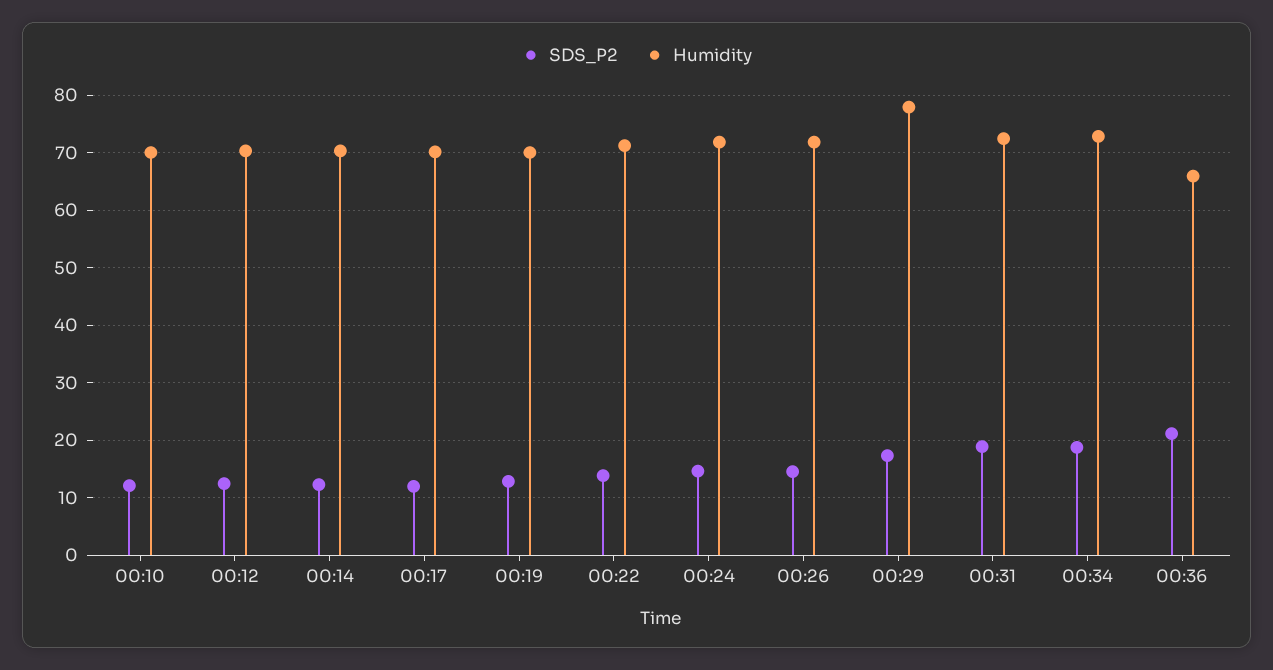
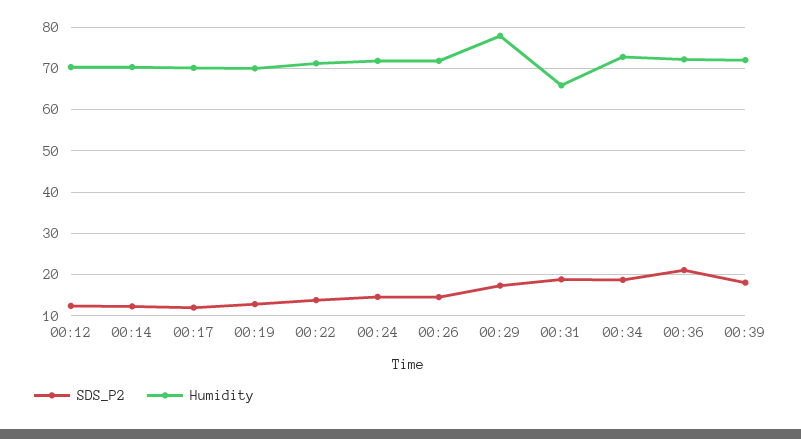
SDS_P2, 00:10: 12 -> none
Humidity, 00:10: 70 -> none
Humidity, 00:31: 72 -> 66
Humidity, 00:36: 66 -> 72
SDS_P2, 00:39: none -> 18
Humidity, 00:39: none -> 72

